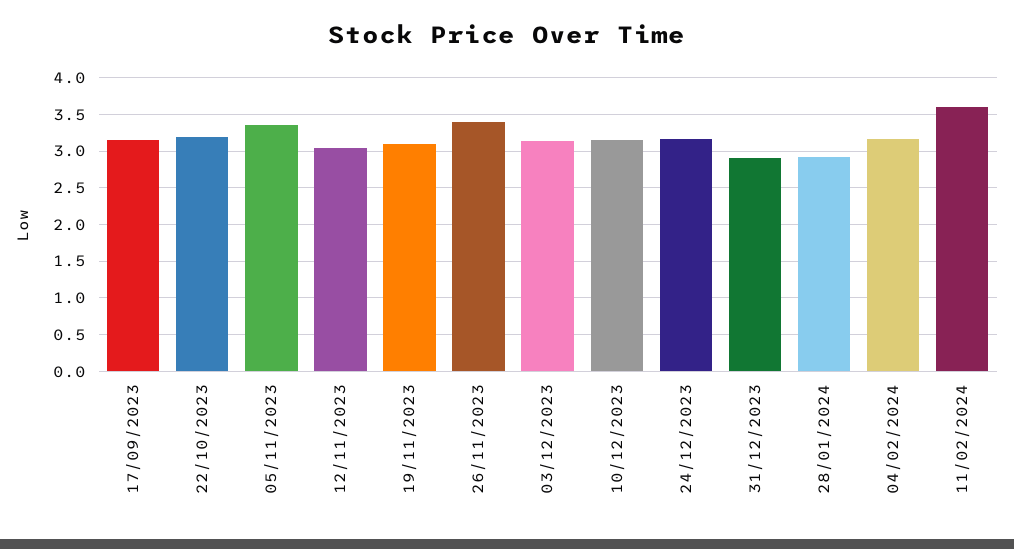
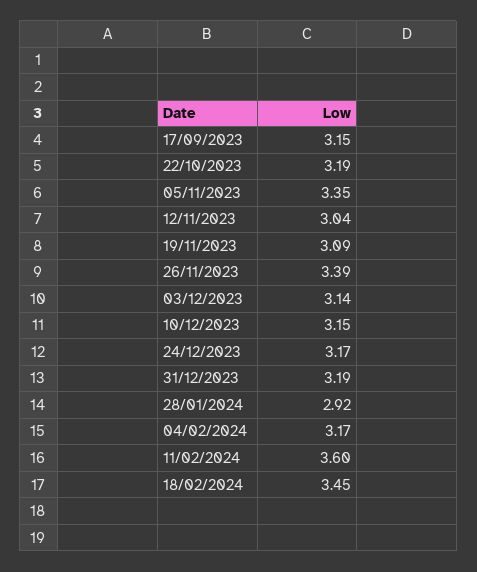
31/12/2023: 2.9 -> 3.19
18/02/2024: none -> 3.45

